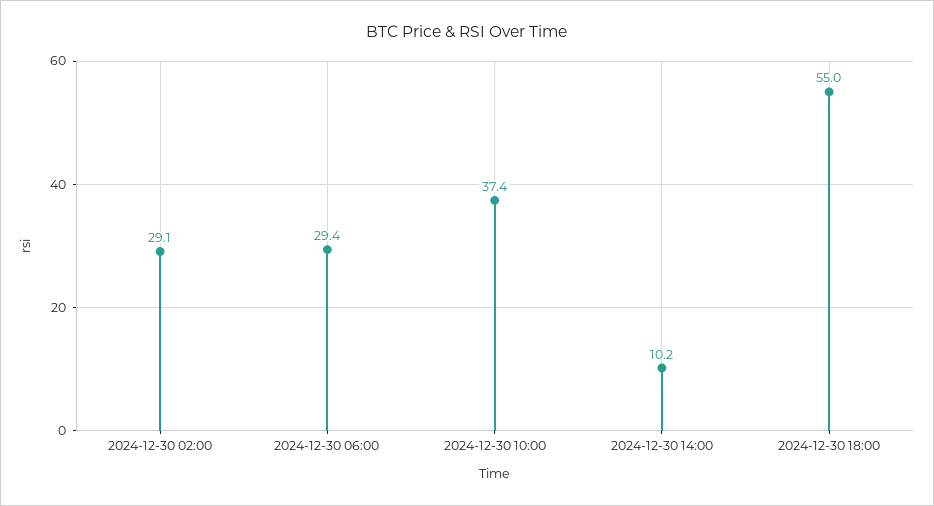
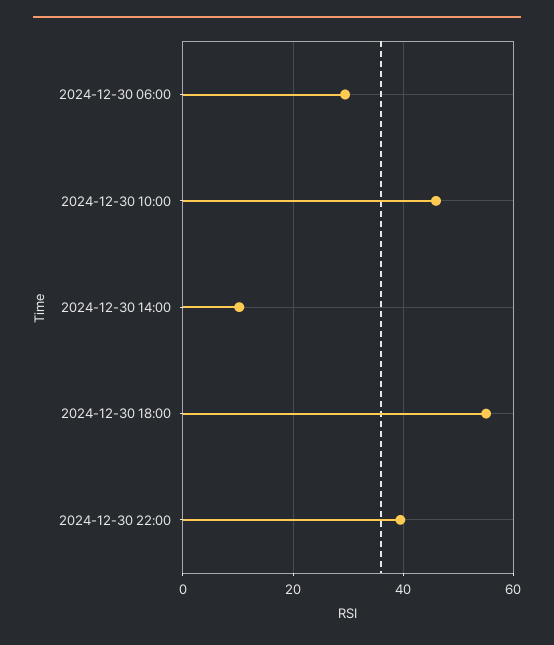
2024-12-30 02:00: 29.1 -> none
2024-12-30 10:00: 37.4 -> 46
2024-12-30 22:00: none -> 40

